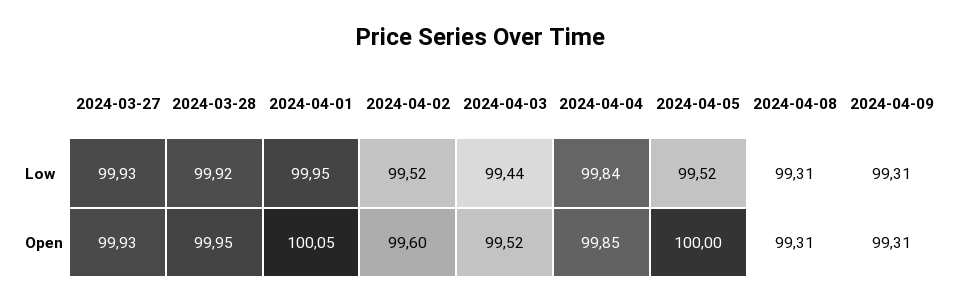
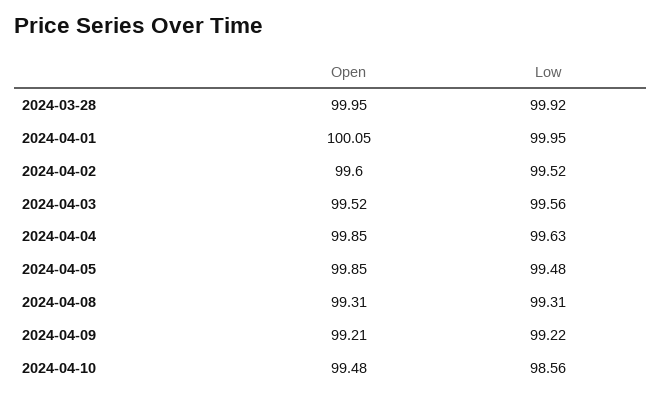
2024-03-27, Low: 99.93 -> none
2024-04-03, Low: 99.44 -> 99.56
2024-04-04, Low: 99.84 -> 99.63
2024-04-05, Low: 99.52 -> 99.48
2024-04-09, Low: 99.31 -> 99.22
2024-03-27, Open: 99.93 -> none
2024-04-05, Open: 100 -> 99.85
2024-04-09, Open: 99.31 -> 99.21
2024-04-10, Open: none -> 99.48
2024-04-10, Low: none -> 98.56

